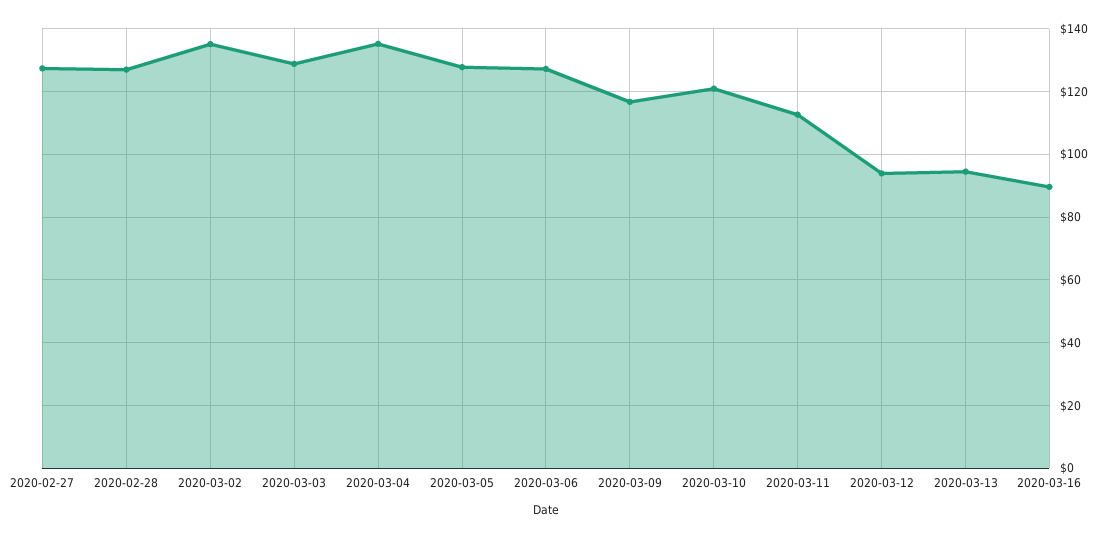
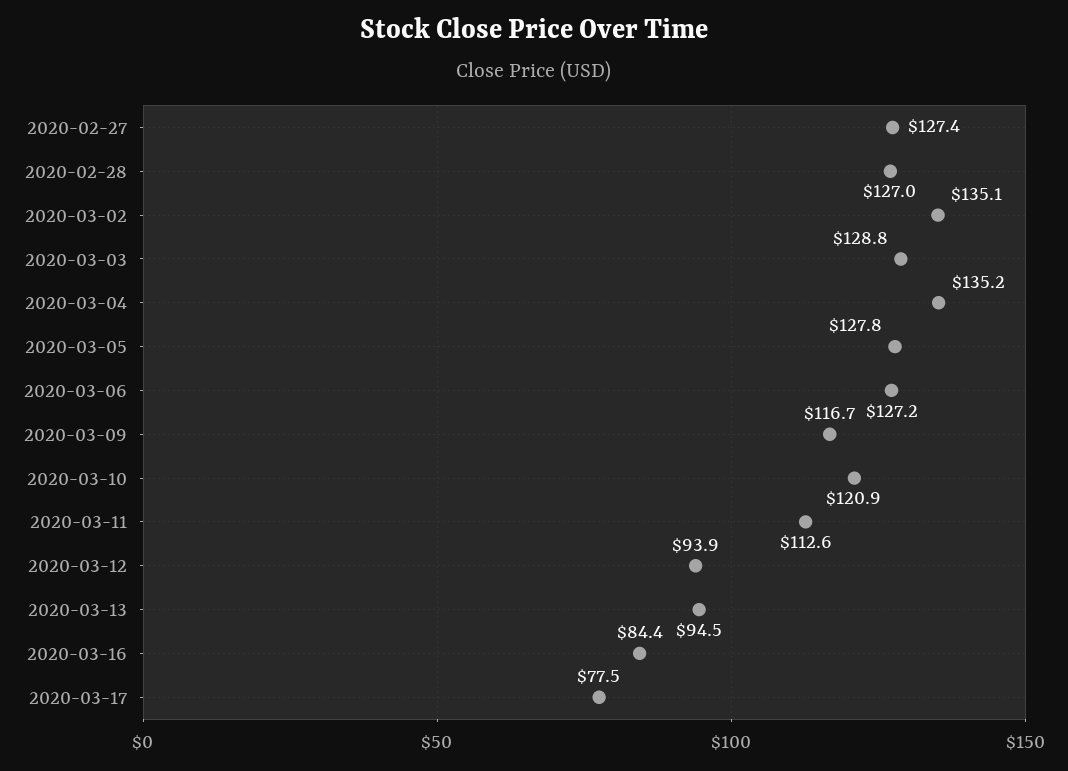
2020-03-16: 90 -> 84.4
2020-03-17: none -> 77.5

